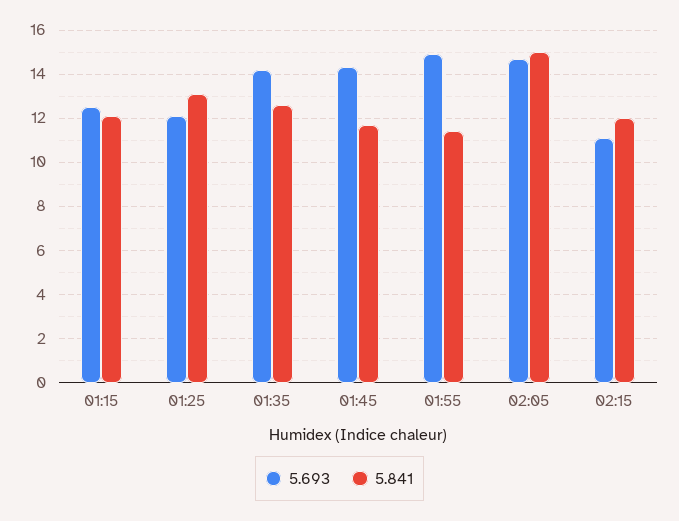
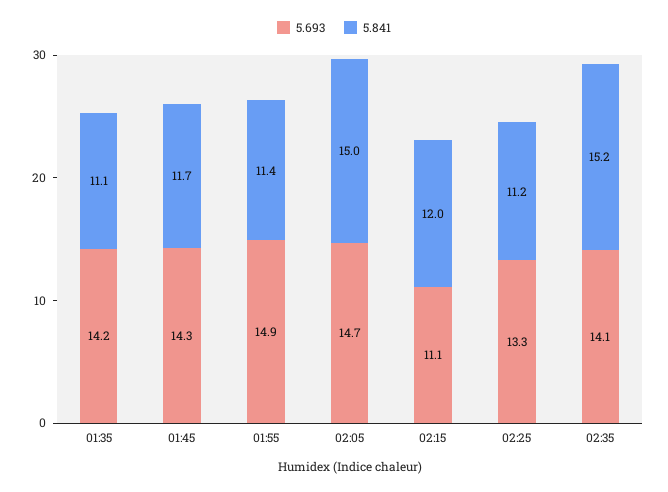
5.693, 01:15: 12.5 -> none
5.841, 01:15: 12 -> none
5.693, 01:25: 12 -> none
5.841, 01:25: 13 -> none
5.841, 01:35: 12.5 -> 11.1
5.693, 02:25: none -> 13.3
5.841, 02:25: none -> 11.2
5.693, 02:35: none -> 14.1
5.841, 02:35: none -> 15.2

